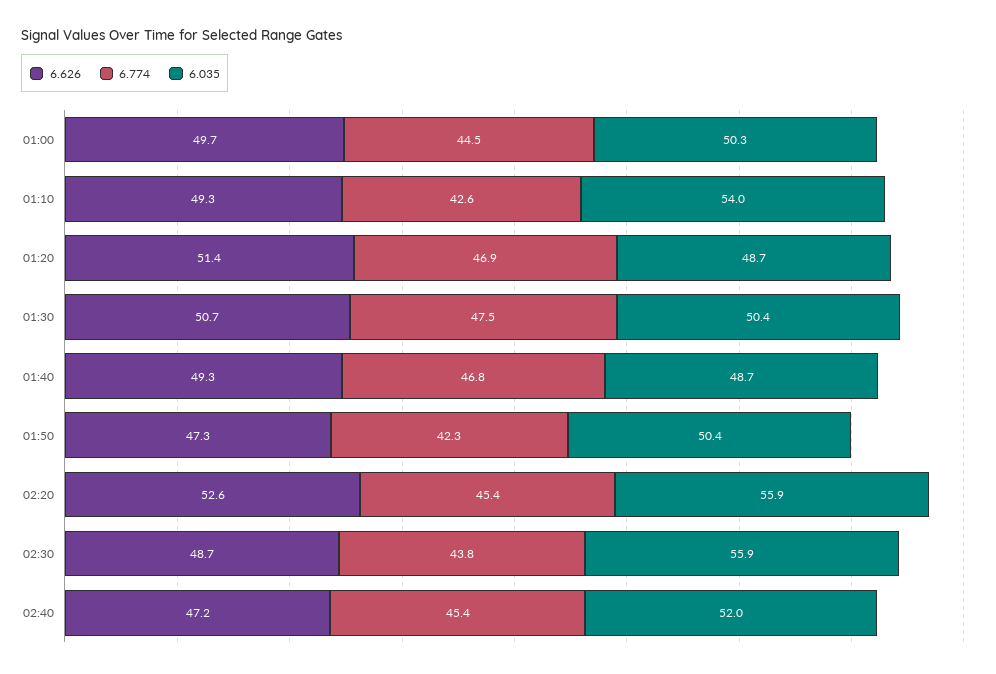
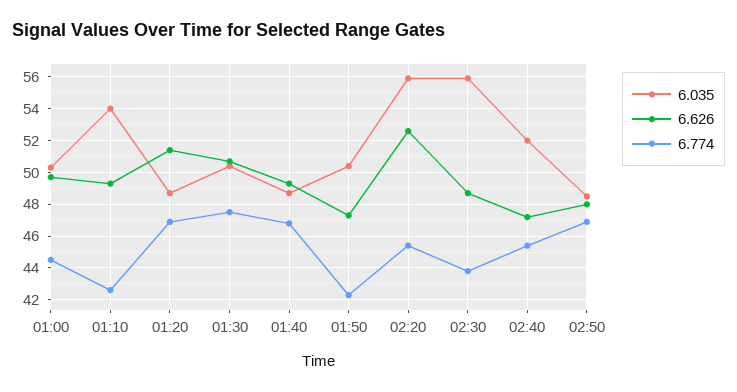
6.035, 02:50: none -> 48.5
6.626, 02:50: none -> 48
6.774, 02:50: none -> 47

